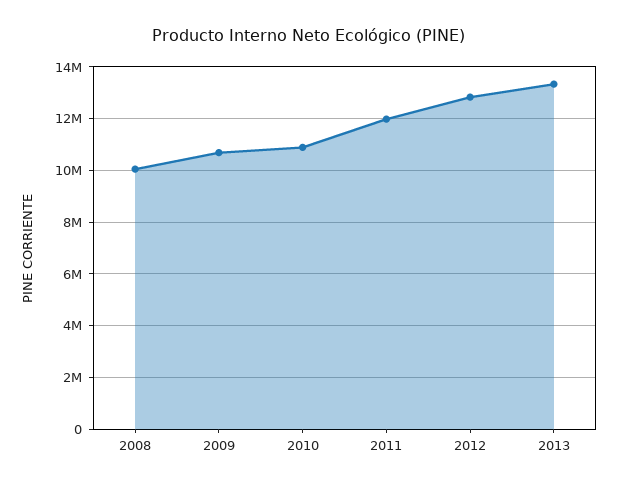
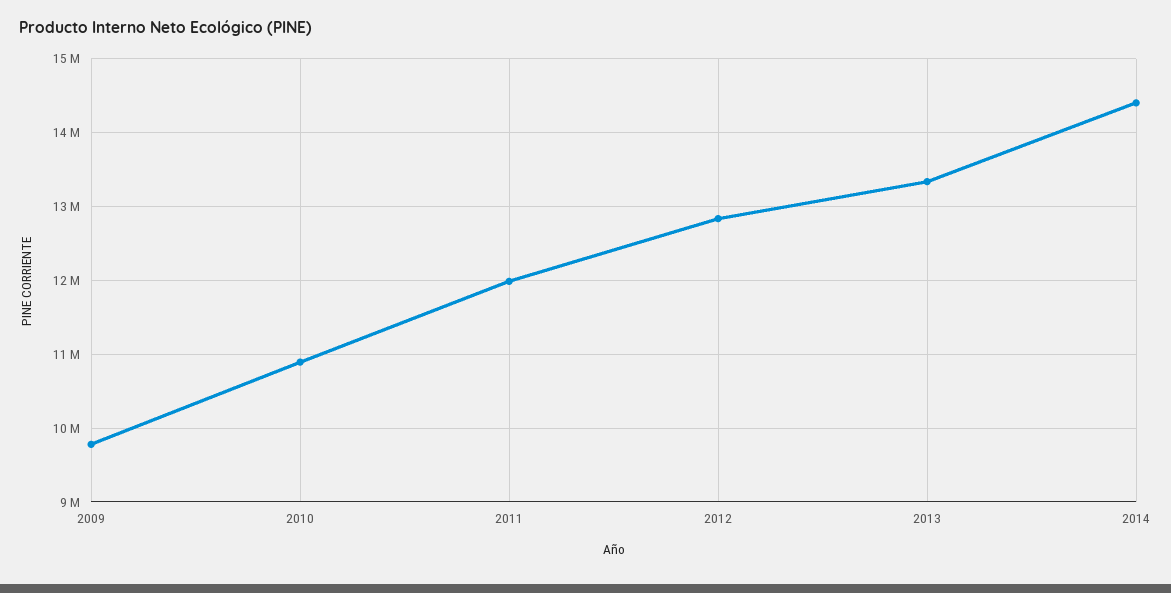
2008: 10000000 -> none
2009: 10750000 -> 9800000
2014: none -> 14400000

